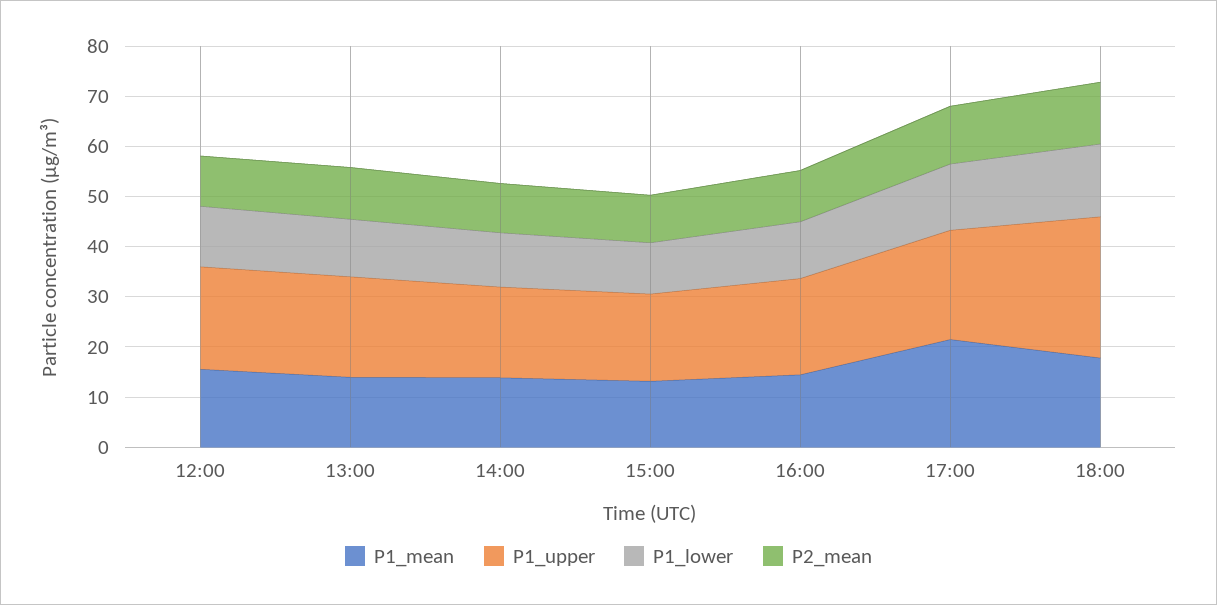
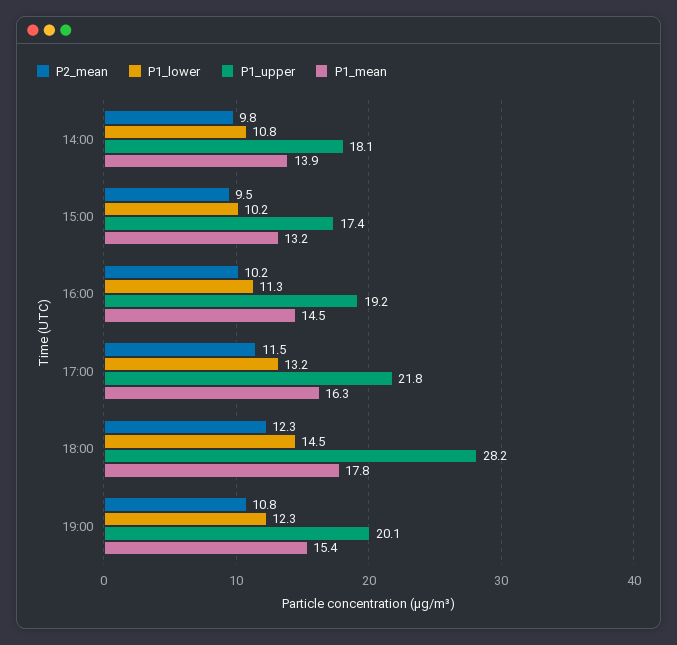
P1_mean, 12:00: 16 -> none
P1_upper, 12:00: 20 -> none
P1_lower, 12:00: 12 -> none
P2_mean, 12:00: 10 -> none
P1_mean, 13:00: 14 -> none
P1_upper, 13:00: 20 -> none
P1_lower, 13:00: 12 -> none
P2_mean, 13:00: 10 -> none
P1_mean, 17:00: 22 -> 16.3
P2_mean, 19:00: none -> 10.8
P1_lower, 19:00: none -> 12.3
P1_upper, 19:00: none -> 20.1
P1_mean, 19:00: none -> 15.4

